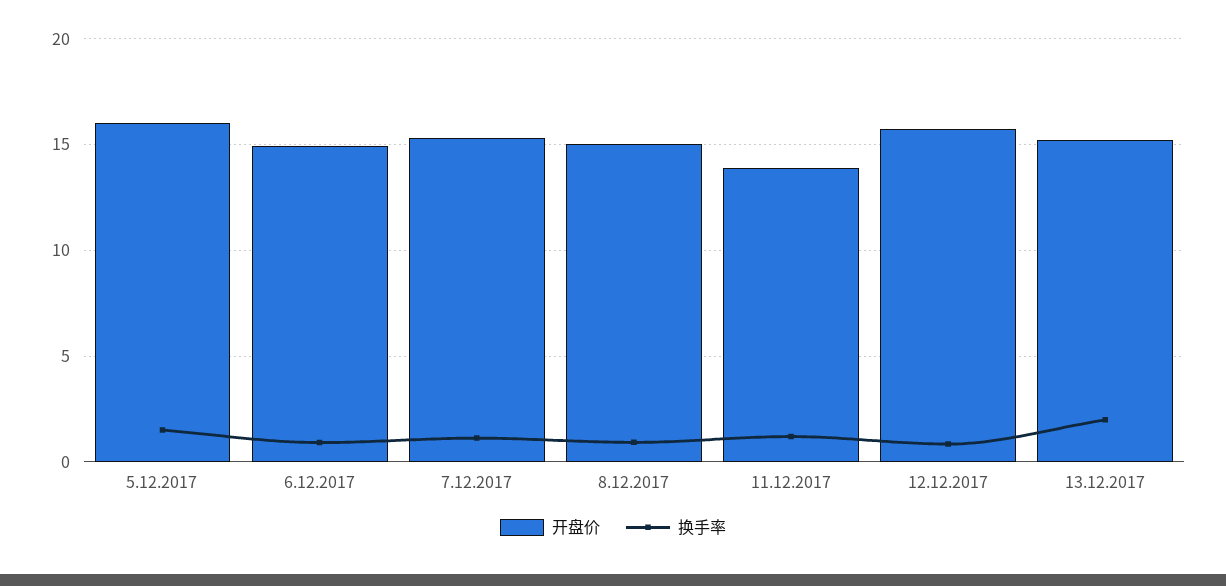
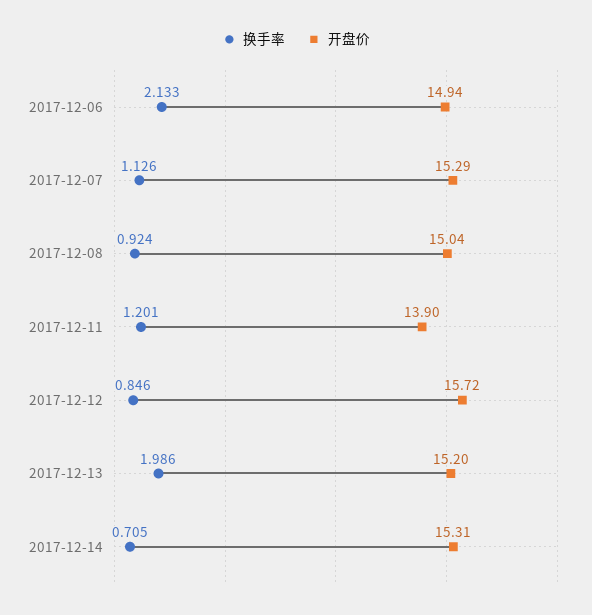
开盘价, 5.12.2017: 16 -> none
换手率, 5.12.2017: 1.5 -> none
换手率, 6.12.2017: 1 -> 2.133
换手率, 2017-12-14: none -> 0.705
开盘价, 2017-12-14: none -> 15.31

